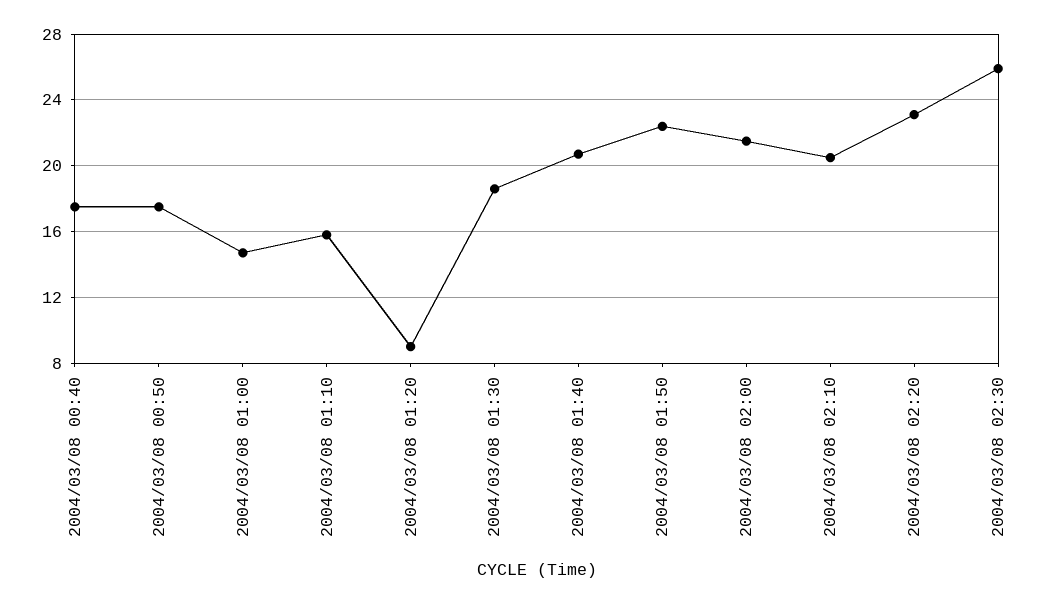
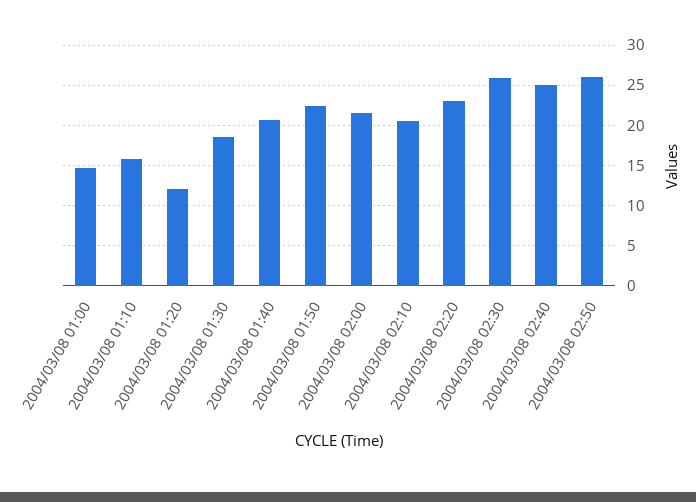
2004/03/08 00:40: 17.5 -> none
2004/03/08 00:50: 17.5 -> none
2004/03/08 01:20: 9 -> 12
2004/03/08 02:40: none -> 25
2004/03/08 02:50: none -> 26

